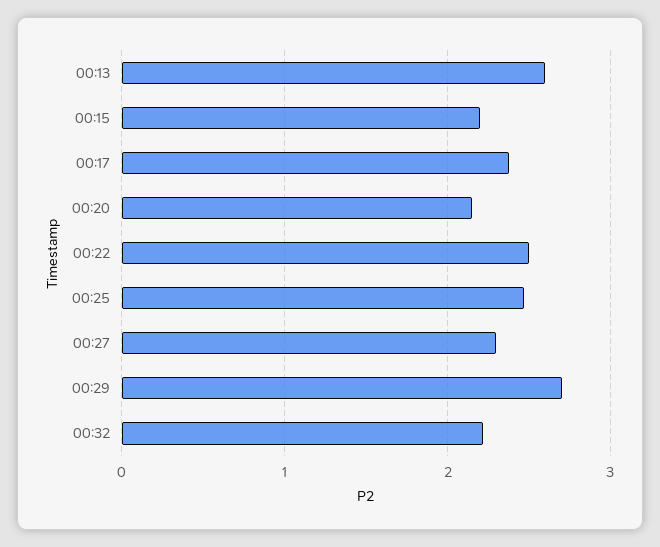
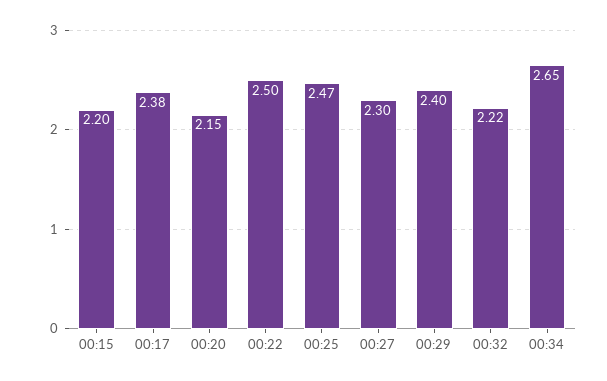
00:13: 2.6 -> none
00:29: 2.7 -> 2.4
00:34: none -> 2.65

